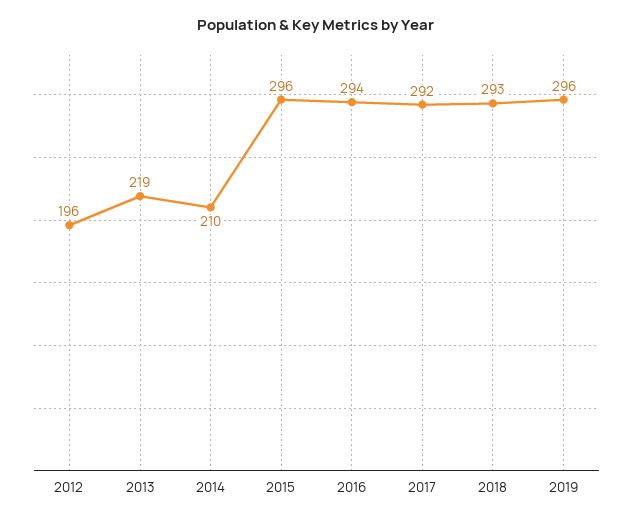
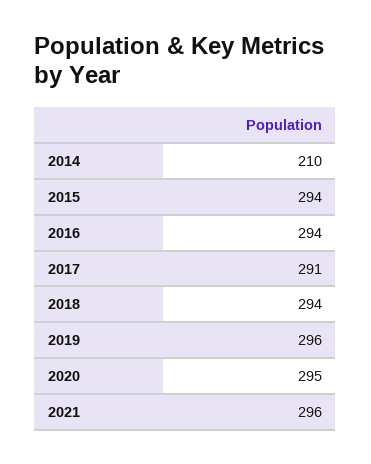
2012: 196 -> none
2013: 219 -> none
2015: 296 -> 294
2017: 292 -> 291
2018: 293 -> 294
2020: none -> 295
2021: none -> 296

